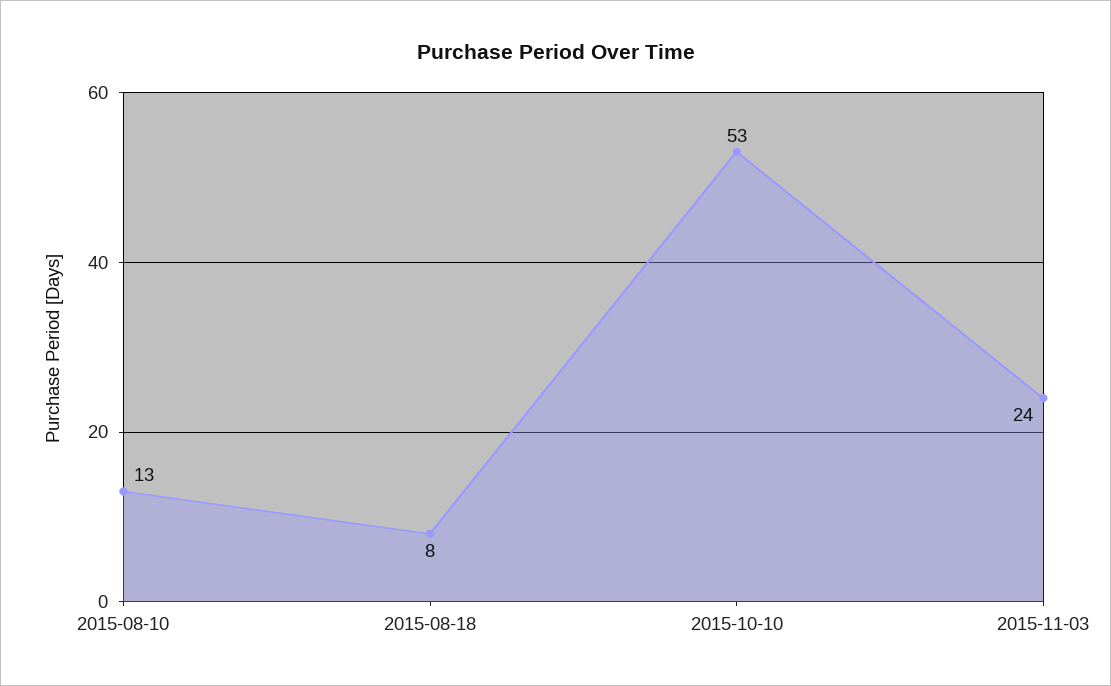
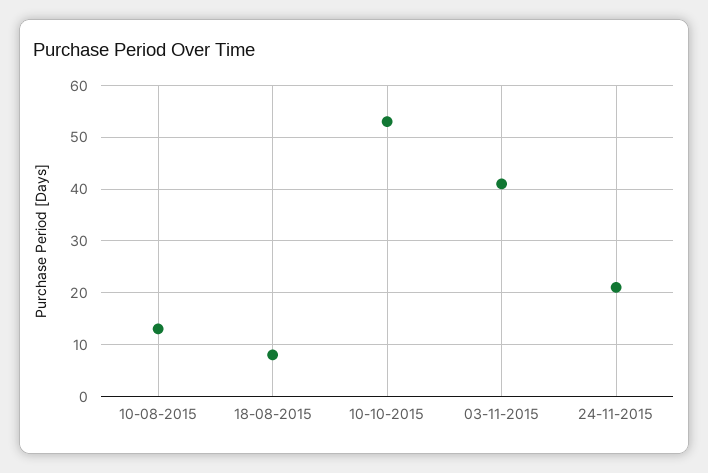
2015-11-03: 24 -> 40
24-11-2015: none -> 20

